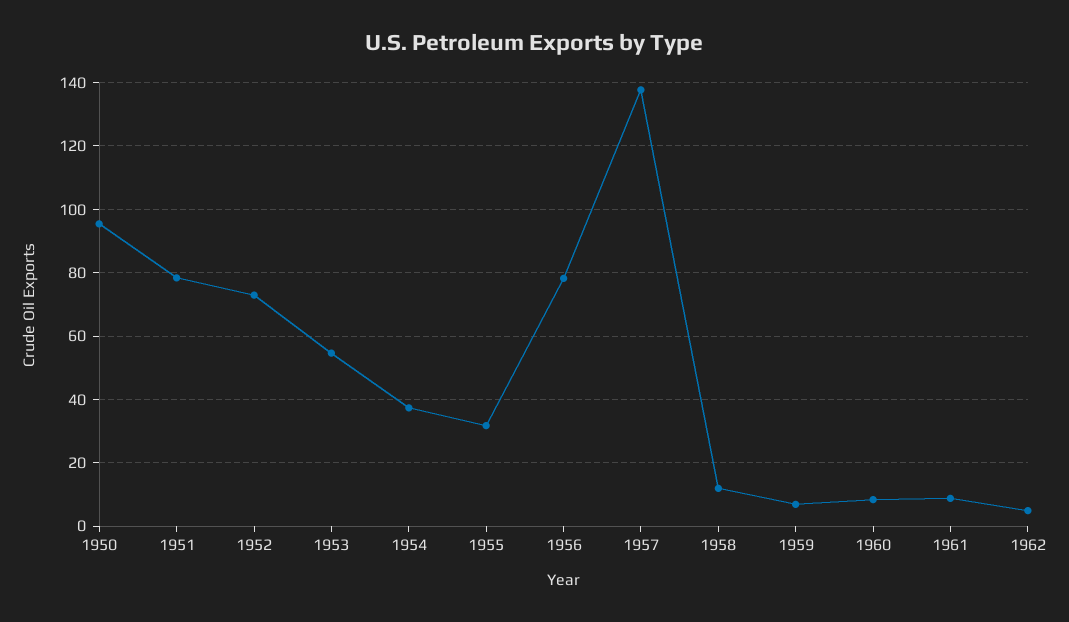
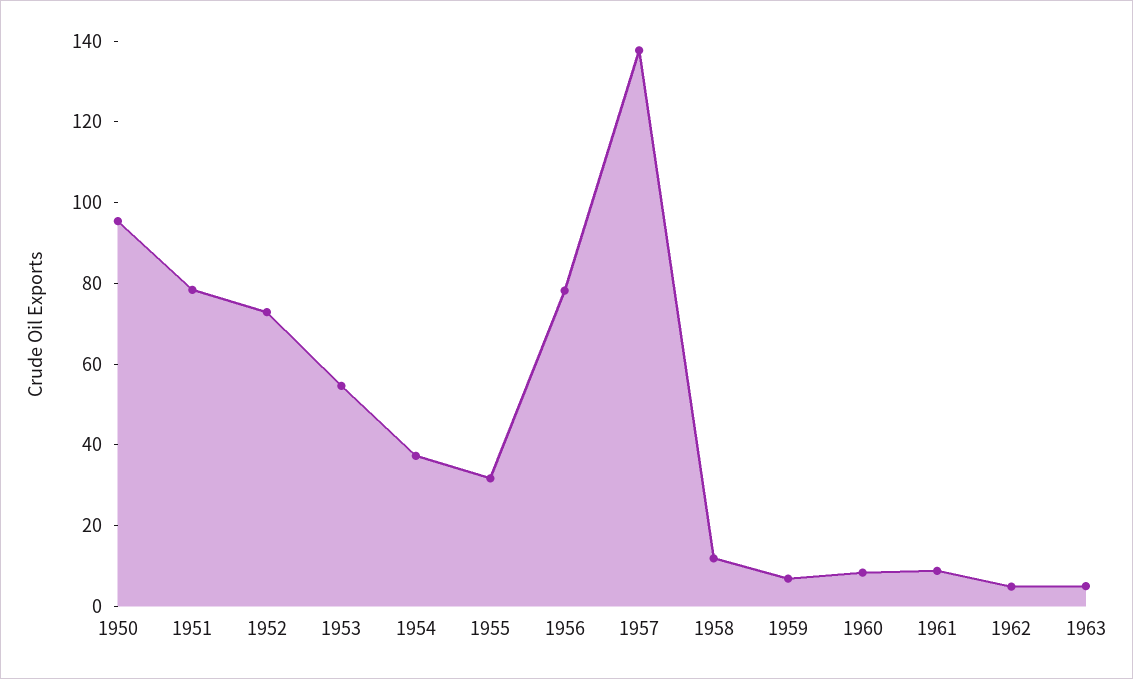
1963: none -> 5

